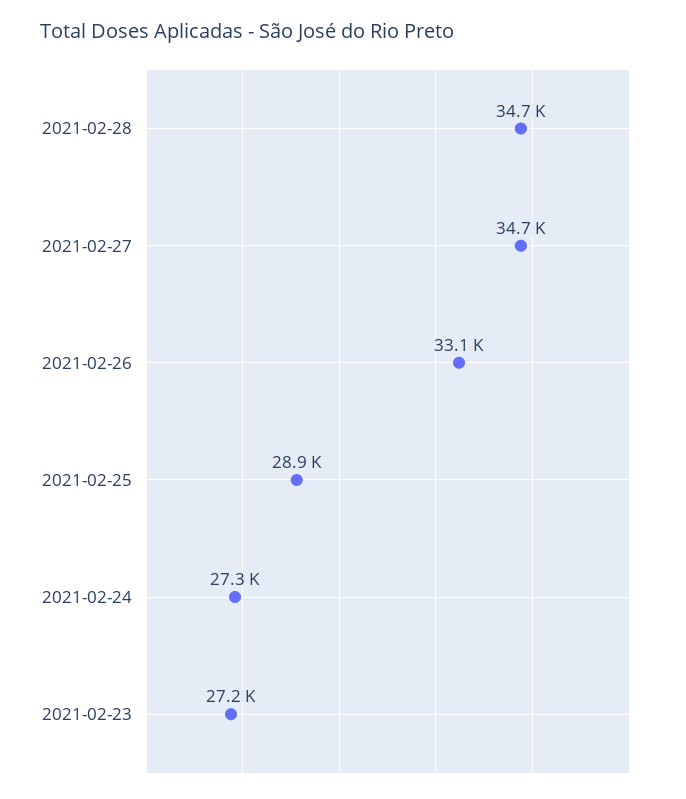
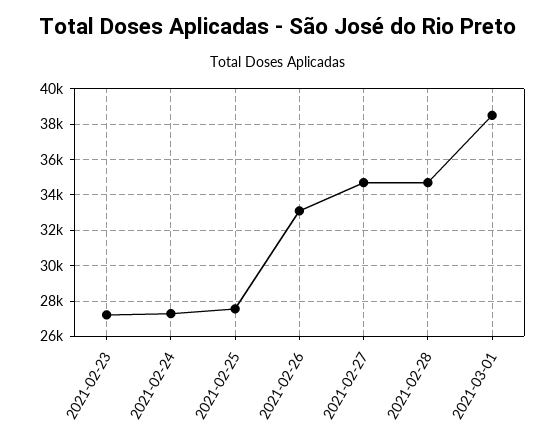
2021-02-25: 28900 -> 27500
2021-03-01: none -> 38500

